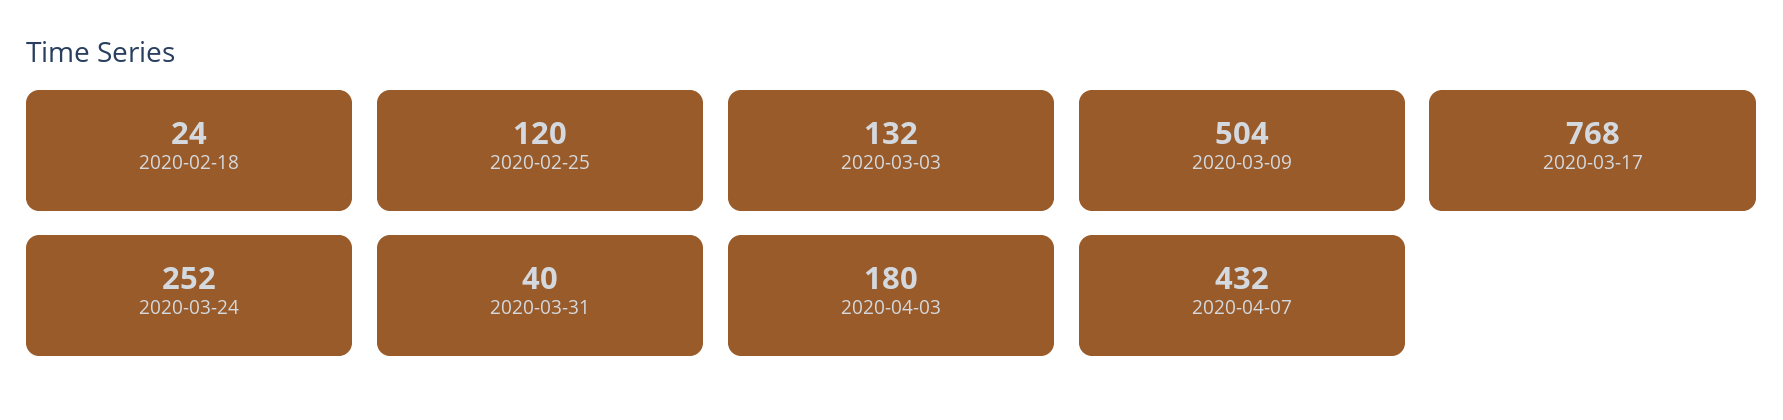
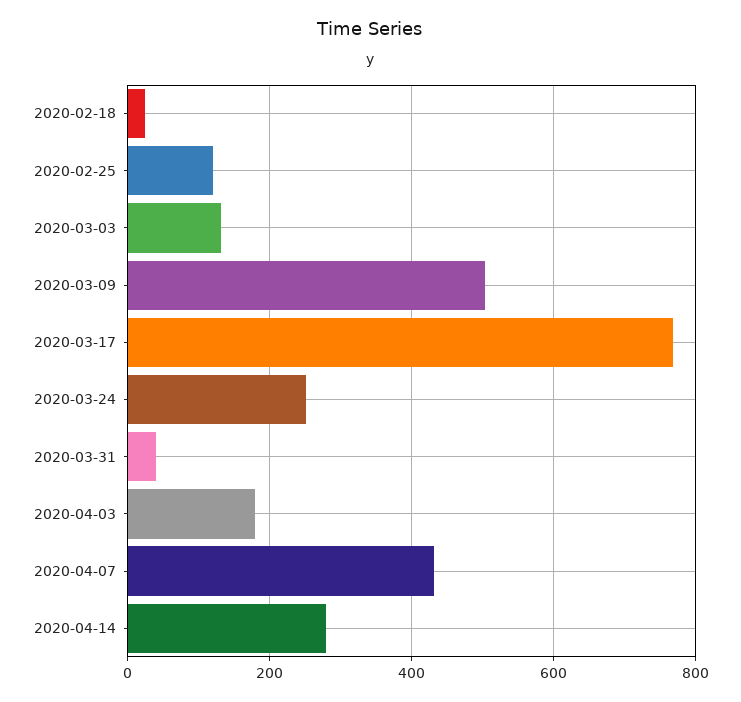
2020-04-14: none -> 280

